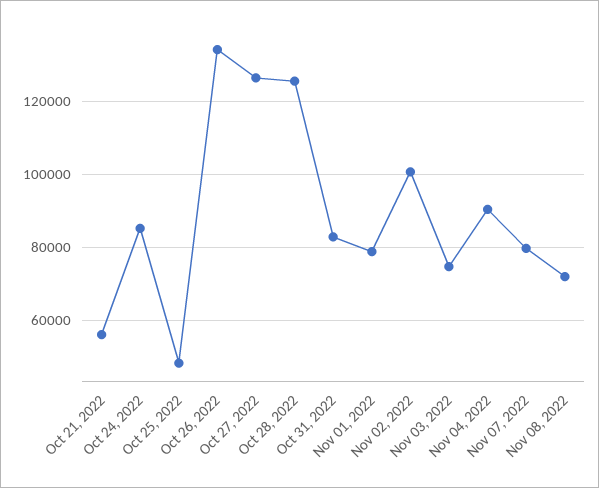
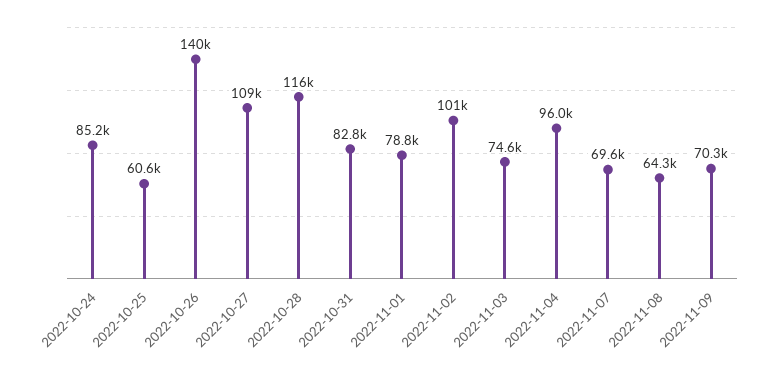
Oct 21, 2022: 56000 -> none
Oct 25, 2022: 48000 -> 60600
Oct 26, 2022: 134000 -> 140000
Oct 27, 2022: 126000 -> 109000
Oct 28, 2022: 126000 -> 116000
Nov 04, 2022: 90000 -> 96000
Nov 07, 2022: 80000 -> 69600
Nov 08, 2022: 72000 -> 64300
2022-11-09: none -> 70300

